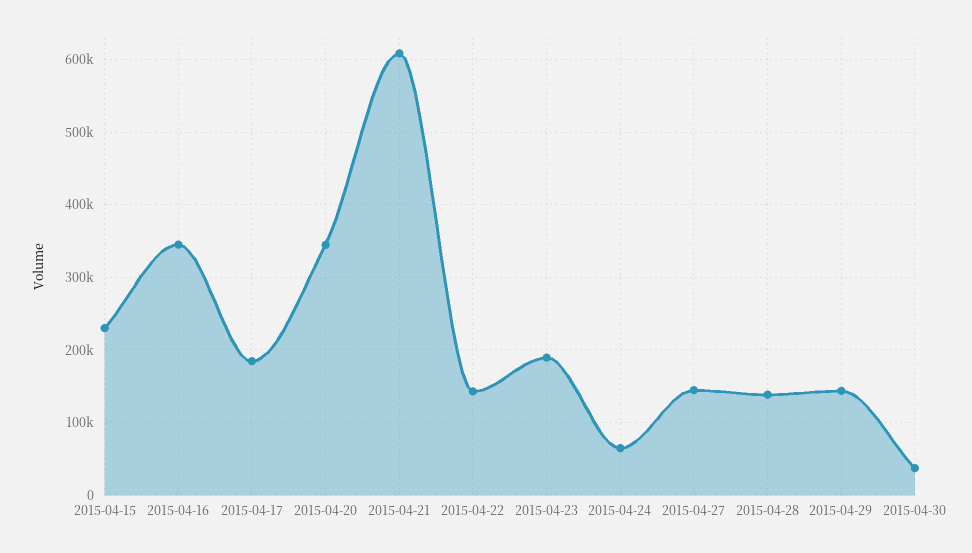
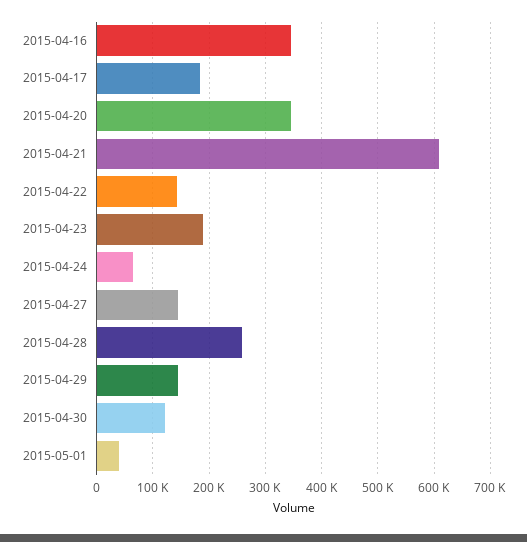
2015-04-15: 230000 -> none
2015-04-28: 140000 -> 260000
2015-04-30: 40000 -> 120000
2015-05-01: none -> 40000

